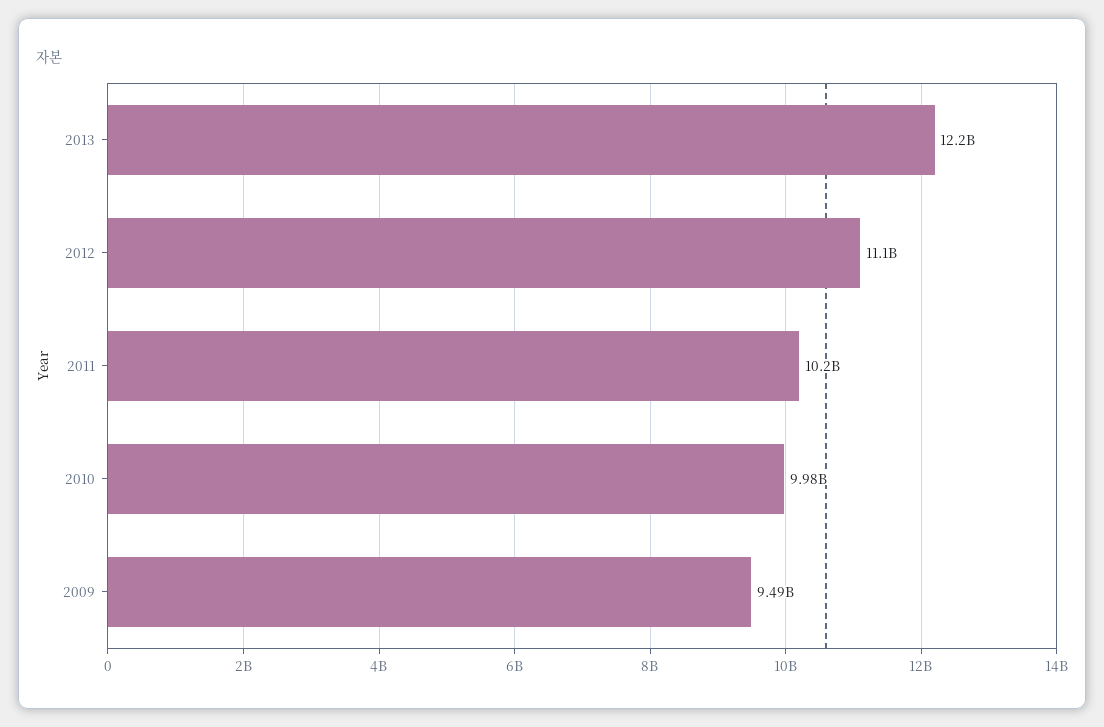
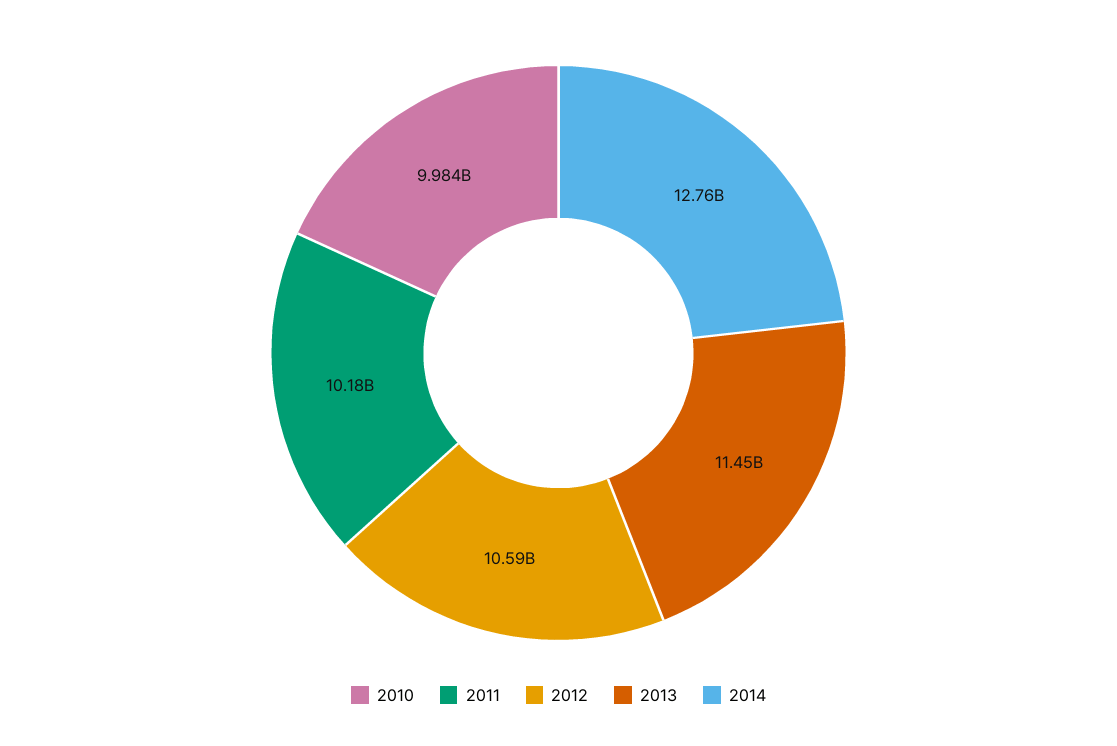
2013: 12200000000 -> 11450000000
2012: 11100000000 -> 10590000000
2009: 9490000000 -> none
2014: none -> 12760000000

